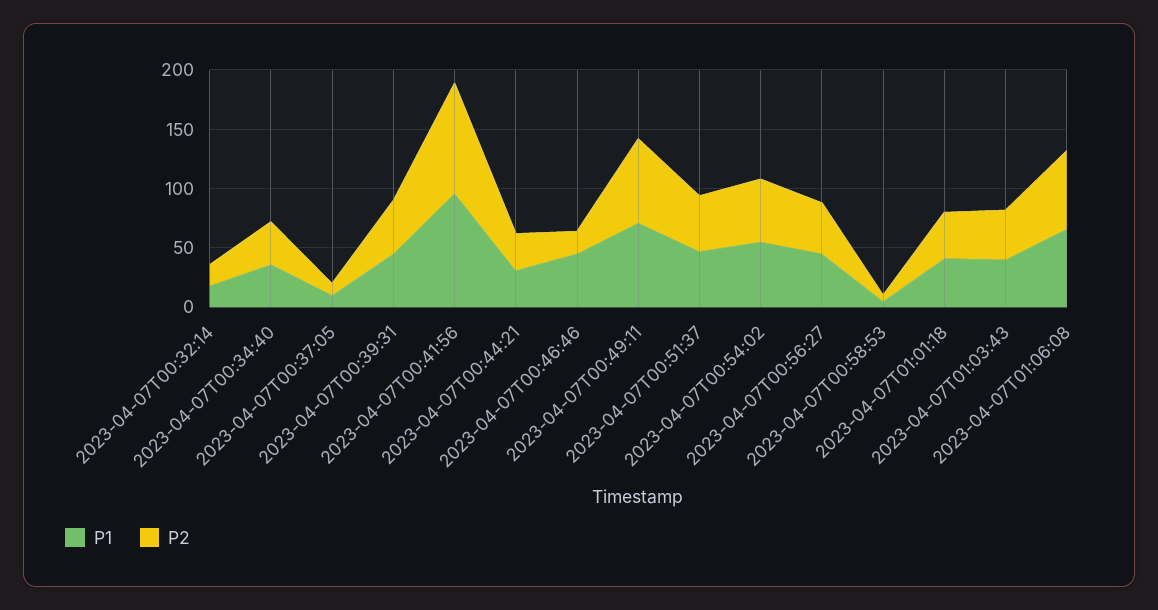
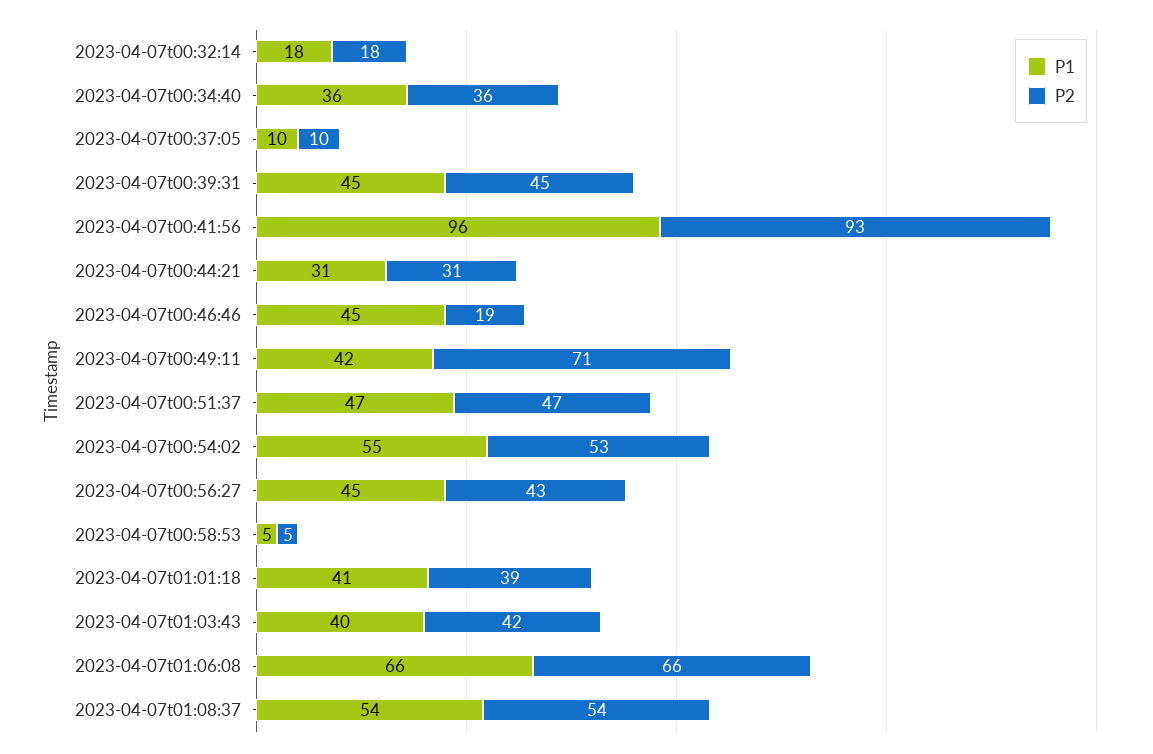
P1, 2023-04-07T00:49:11: 70 -> 42
P1, 2023-04-07t01:08:37: none -> 54
P2, 2023-04-07t01:08:37: none -> 54

